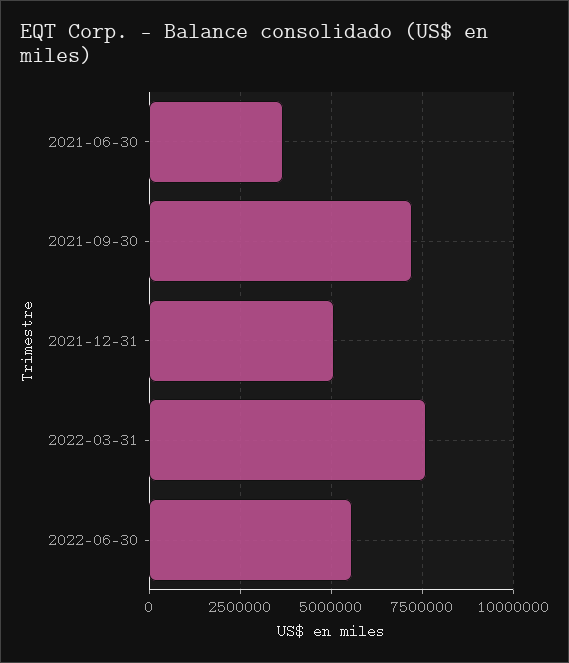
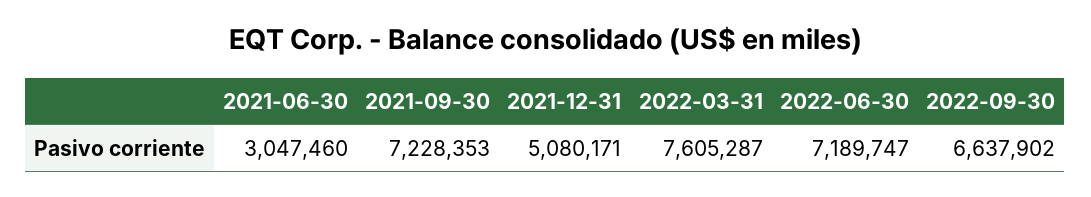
2021-06-30: 3750000 -> 3047460
2022-06-30: 5500000 -> 7189747
2022-09-30: none -> 6637902

